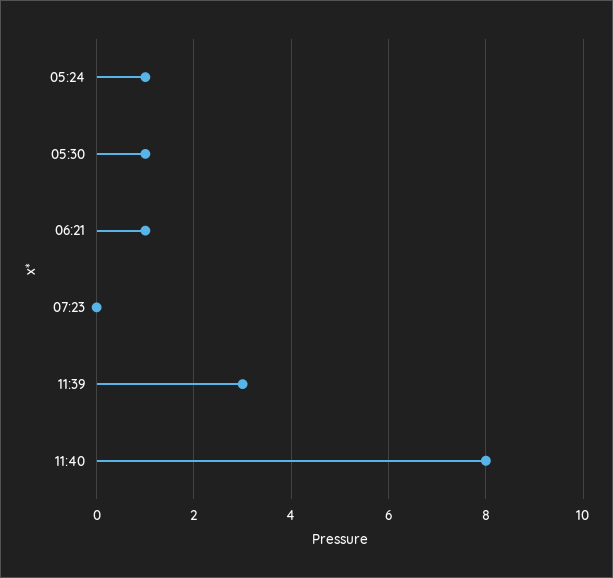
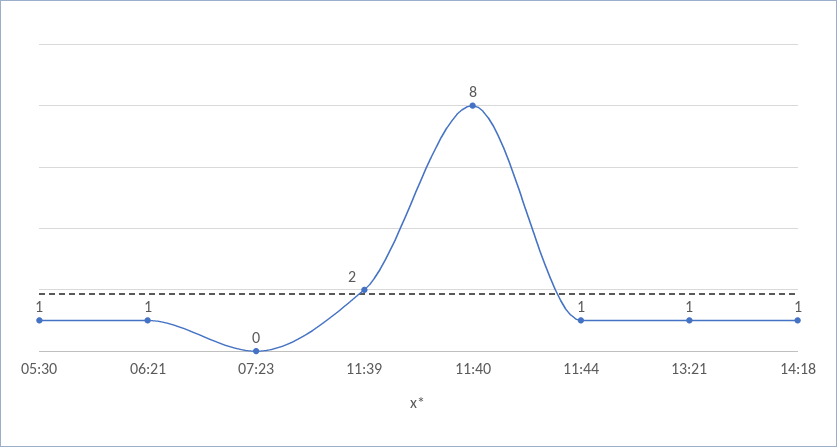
05:24: 1 -> none
11:39: 3 -> 2
11:44: none -> 1
13:21: none -> 1
14:18: none -> 1

